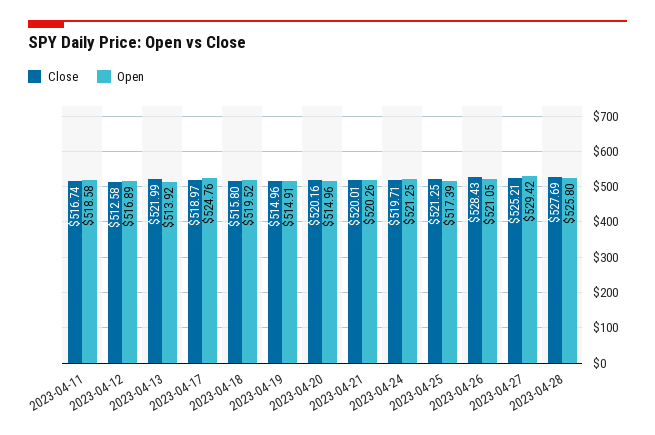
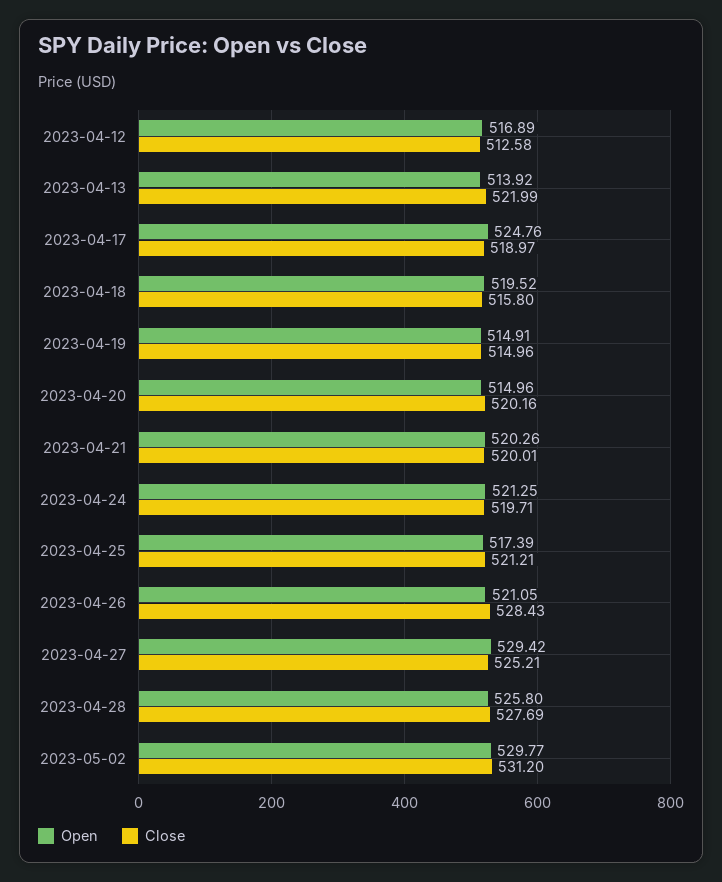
Close, 2023-04-11: 516.74 -> none
Open, 2023-04-11: 518.58 -> none
Close, 2023-04-25: 521.25 -> 521.21
Open, 2023-05-02: none -> 529.77
Close, 2023-05-02: none -> 531.2

